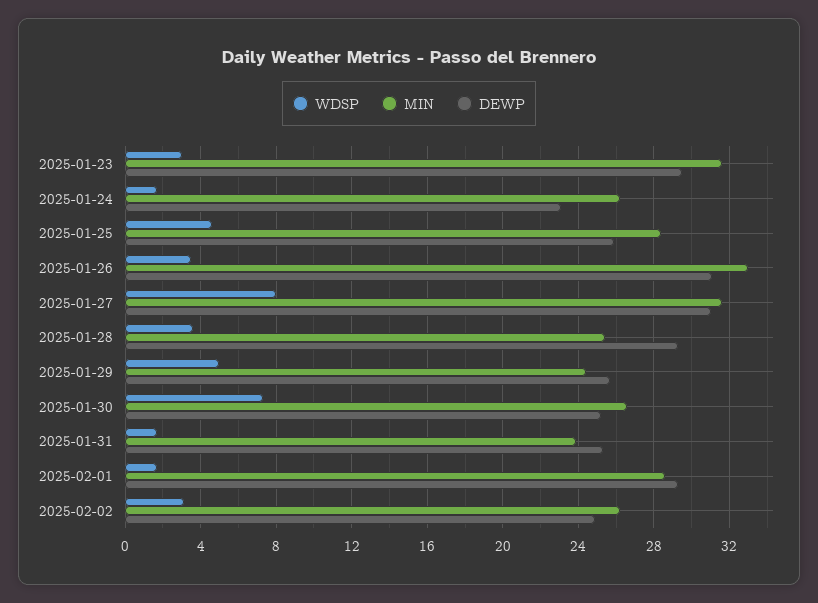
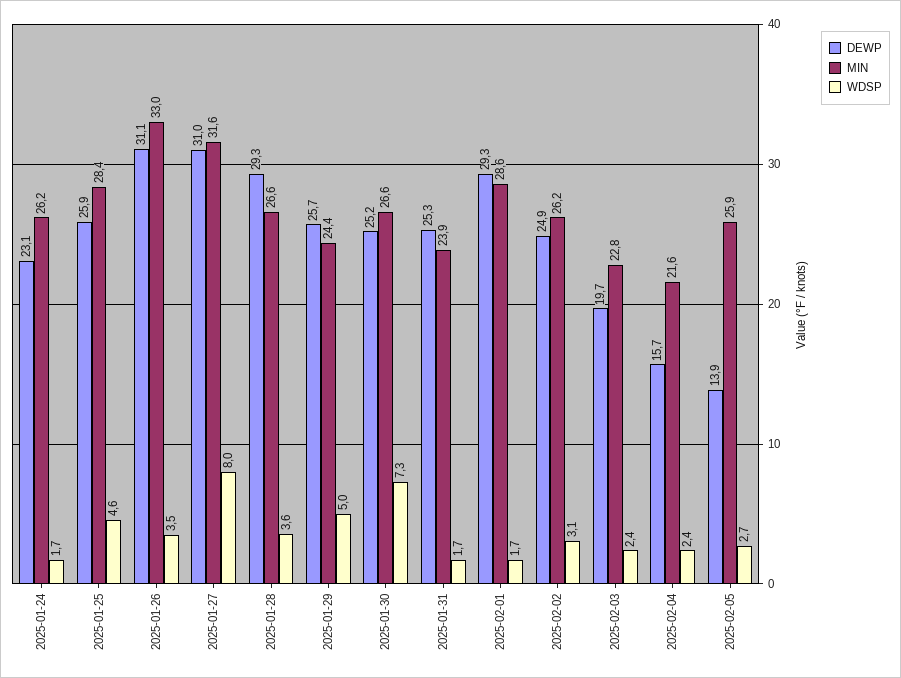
WDSP, 2025-01-23: 3 -> none
MIN, 2025-01-23: 31.5 -> none
DEWP, 2025-01-23: 29.5 -> none
MIN, 2025-01-28: 25.5 -> 26.6
DEWP, 2025-02-03: none -> 19.7
MIN, 2025-02-03: none -> 22.8
WDSP, 2025-02-03: none -> 2.4
DEWP, 2025-02-04: none -> 15.7
MIN, 2025-02-04: none -> 21.6
WDSP, 2025-02-04: none -> 2.4
DEWP, 2025-02-05: none -> 13.9
MIN, 2025-02-05: none -> 25.9
WDSP, 2025-02-05: none -> 2.7

